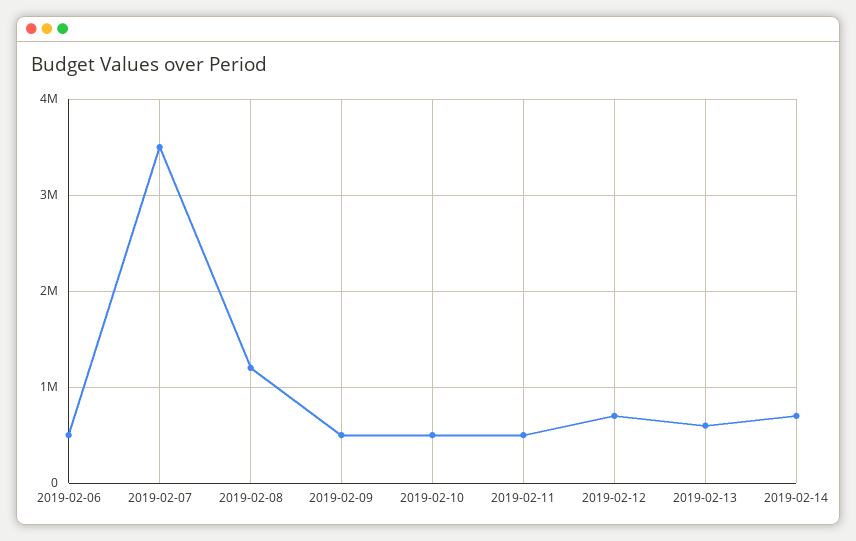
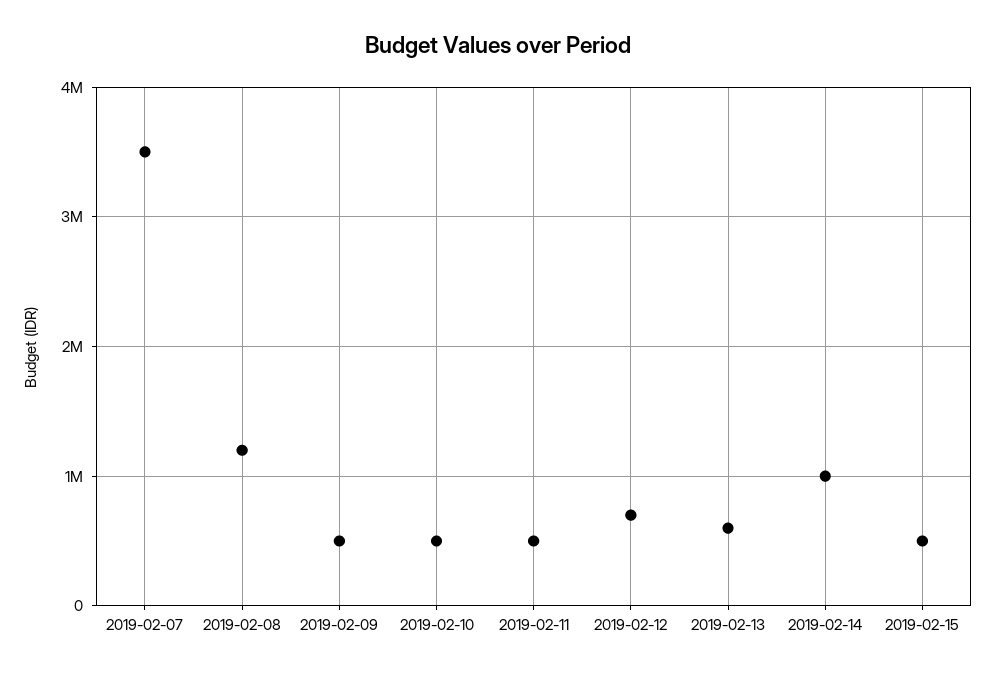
2019-02-06: 500000 -> none
2019-02-14: 700000 -> 1000000
2019-02-15: none -> 500000

